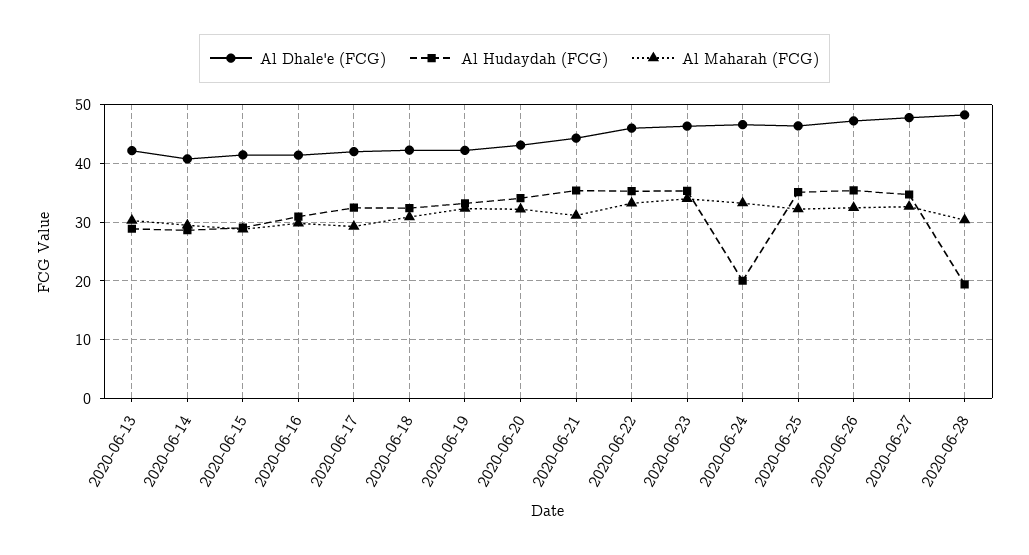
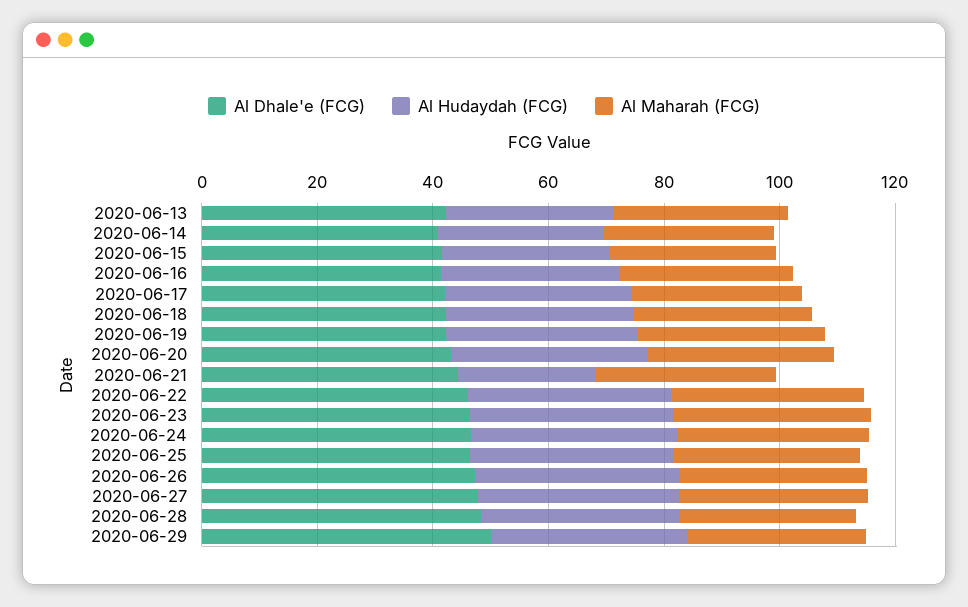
Al Hudaydah (FCG), 2020-06-21: 36 -> 25
Al Hudaydah (FCG), 2020-06-24: 20 -> 35
Al Hudaydah (FCG), 2020-06-28: 20 -> 35
Al Dhale'e (FCG), 2020-06-29: none -> 50
Al Hudaydah (FCG), 2020-06-29: none -> 35
Al Maharah (FCG), 2020-06-29: none -> 30

